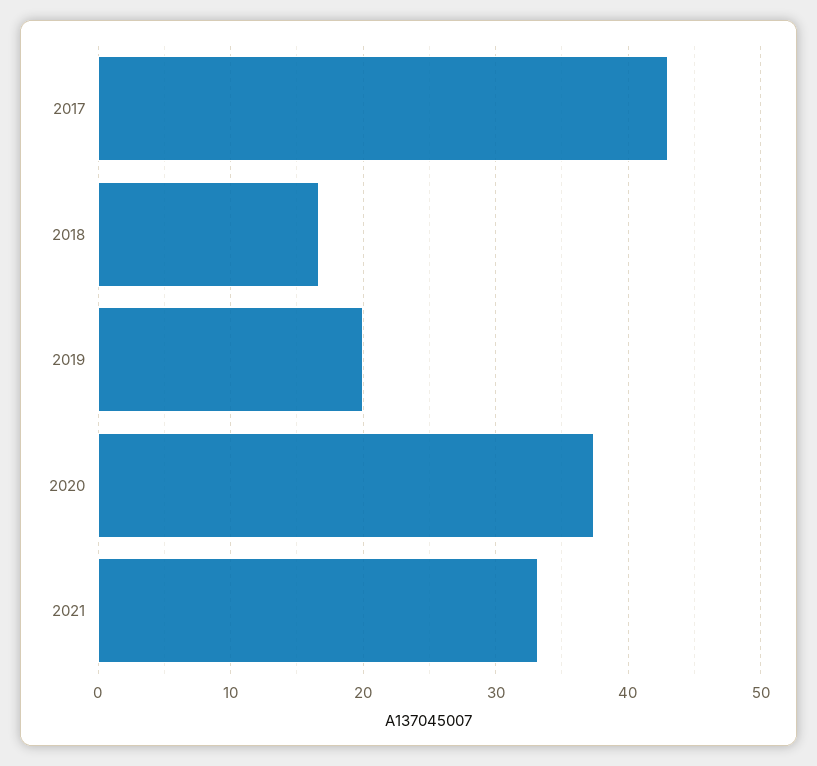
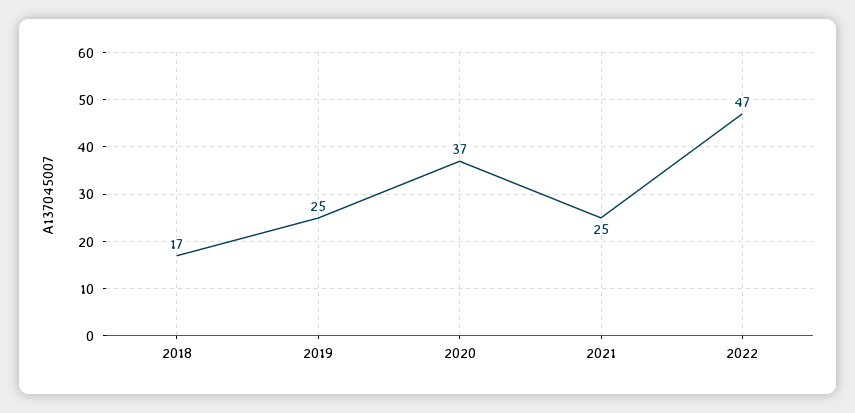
2017: 43 -> none
2019: 20 -> 25
2021: 33 -> 25
2022: none -> 47

